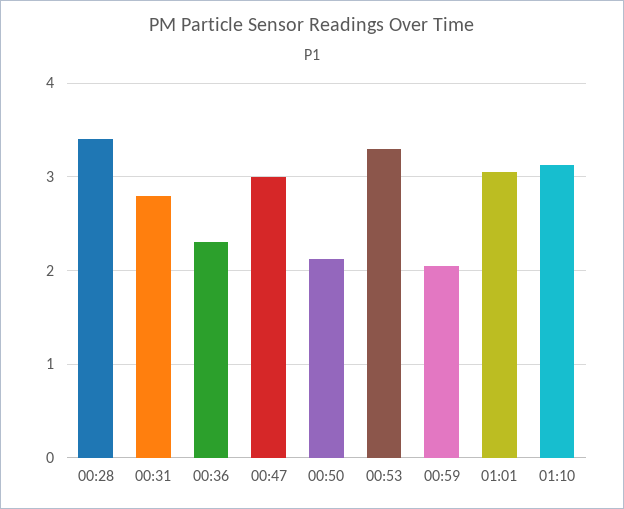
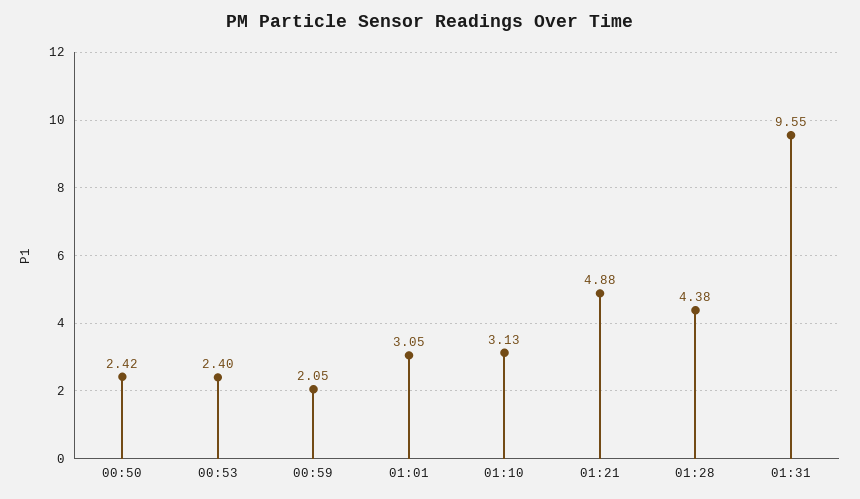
00:28: 3.4 -> none
00:31: 2.8 -> none
00:36: 2.3 -> none
00:47: 3 -> none
00:50: 2.1 -> 2.42
00:53: 3.3 -> 2.4
01:21: none -> 4.88
01:28: none -> 4.38
01:31: none -> 9.55

